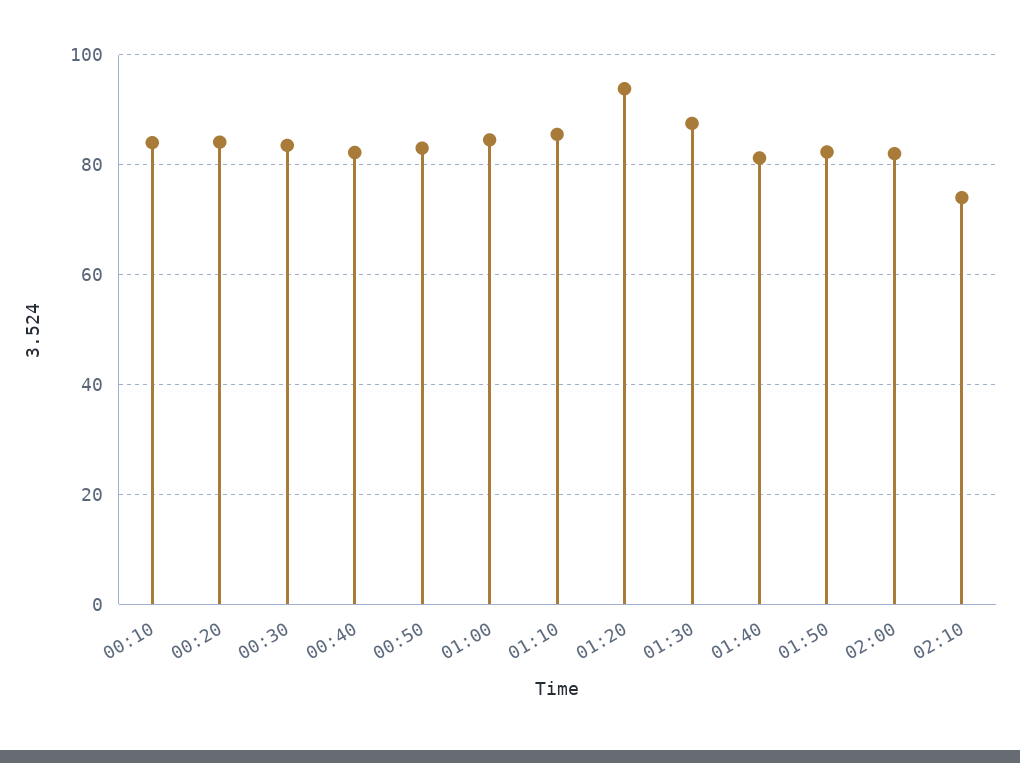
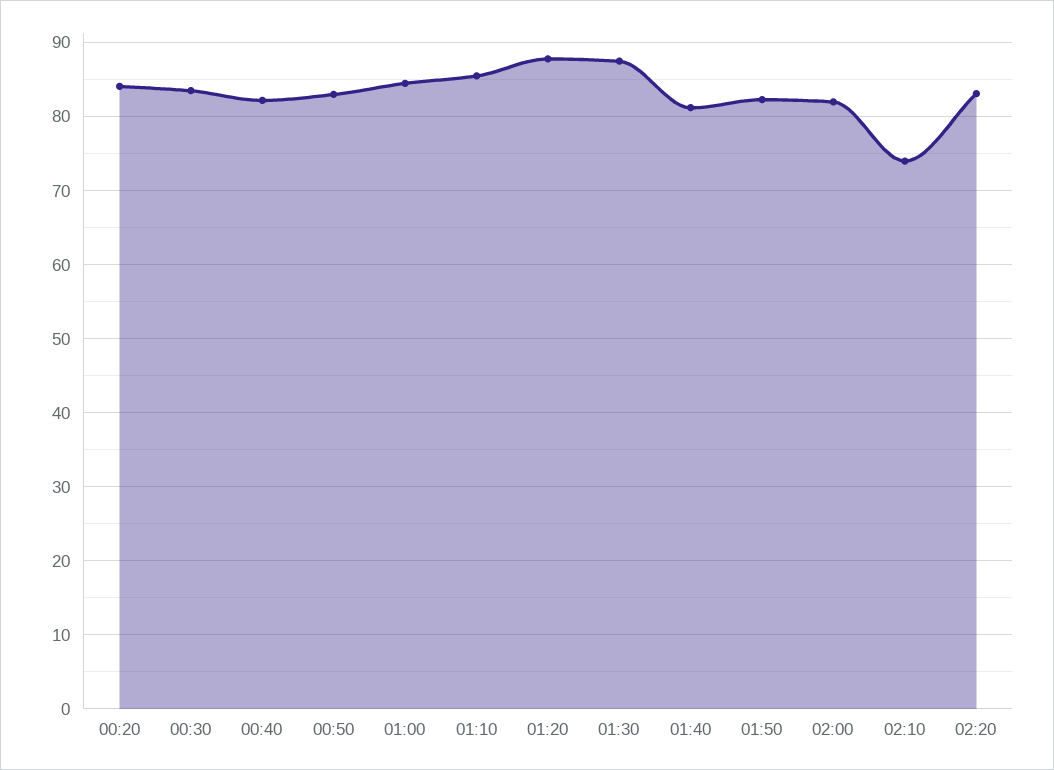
00:10: 84 -> none
01:20: 94 -> 88
02:20: none -> 83

